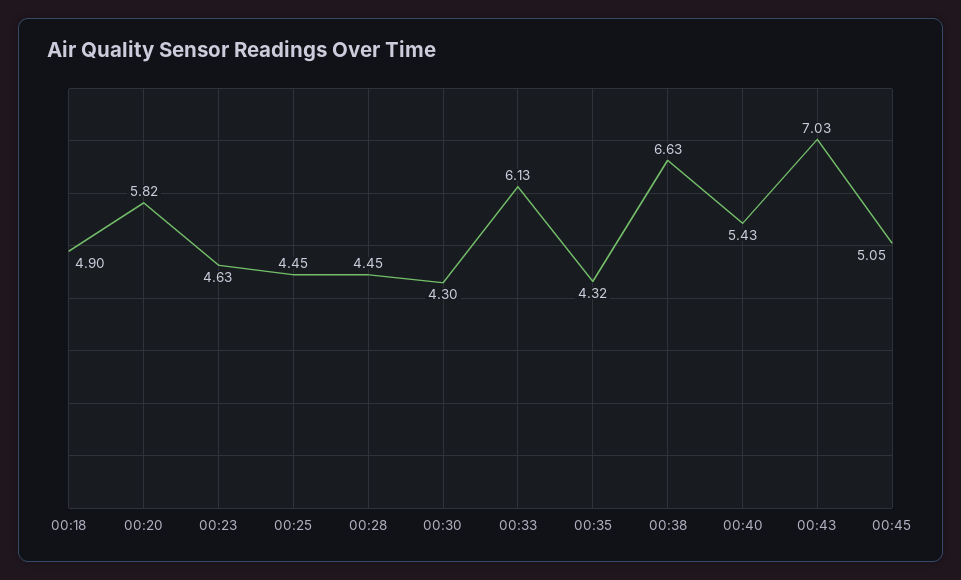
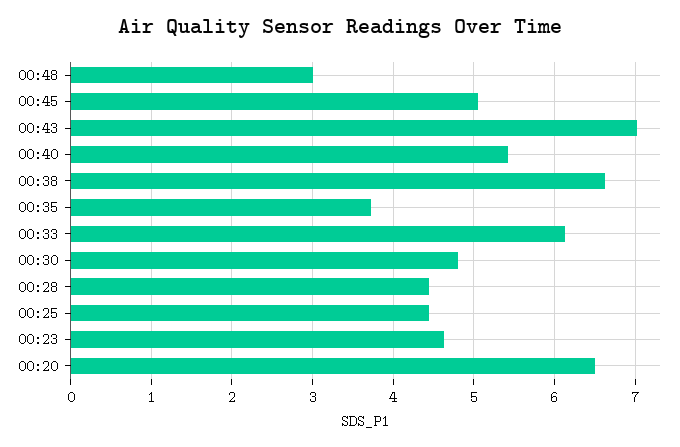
00:18: 4.9 -> none
00:20: 5.82 -> 6.5
00:30: 4.3 -> 4.8
00:35: 4.32 -> 3.7
00:48: none -> 3

